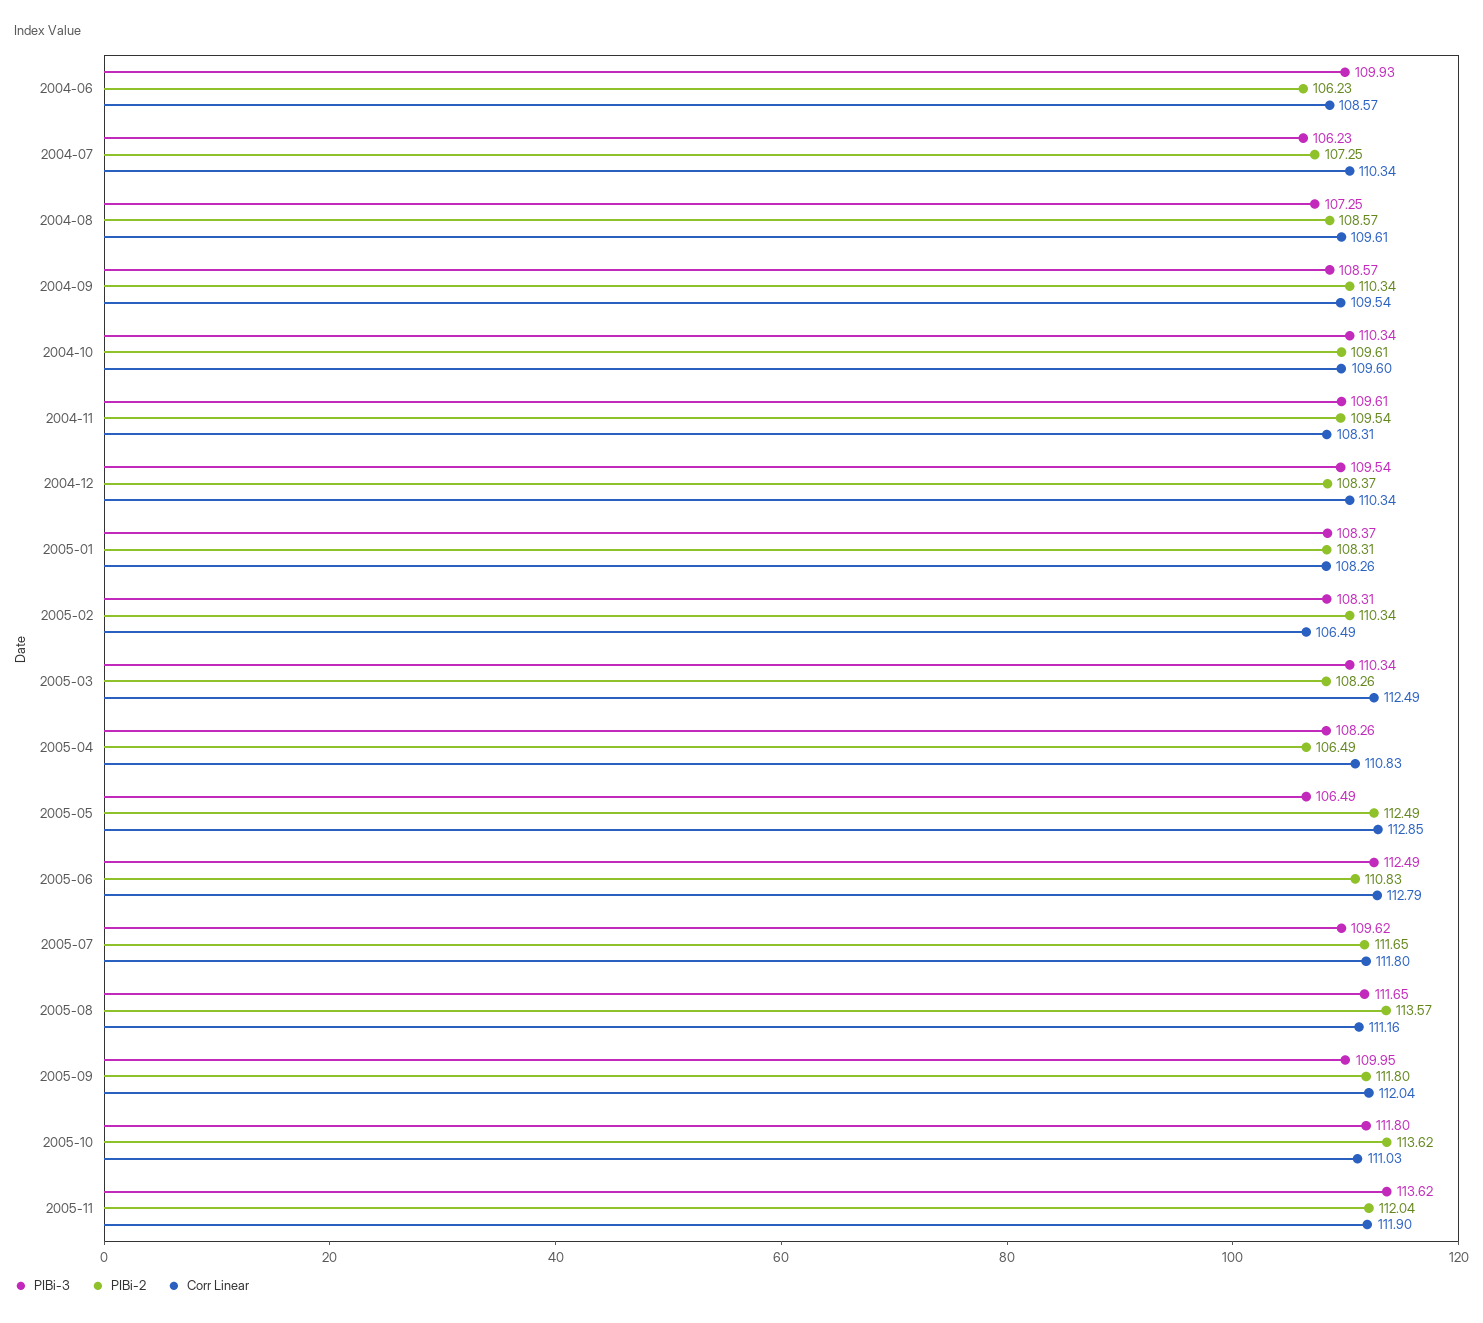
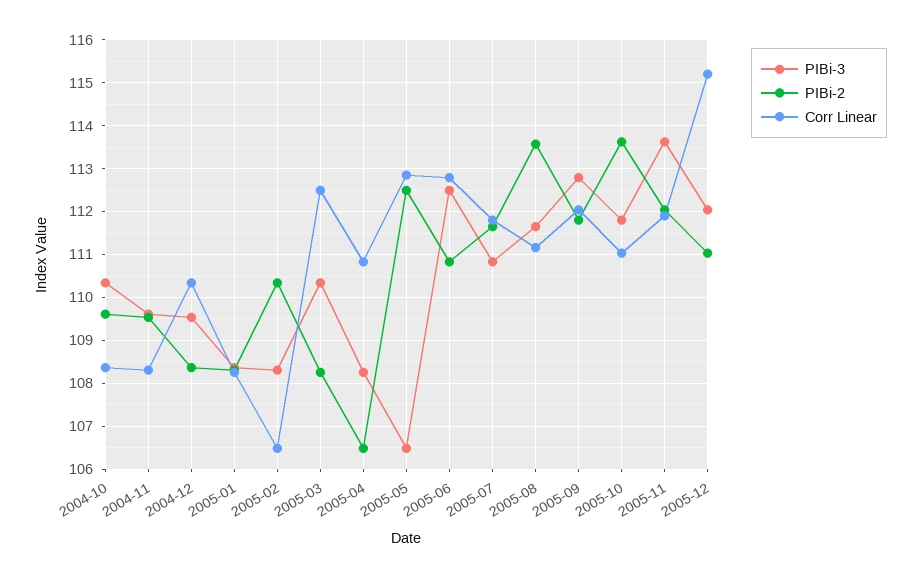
PIBi-3, 2004-06: 109.93 -> none
PIBi-2, 2004-06: 106.23 -> none
Corr Linear, 2004-06: 108.57 -> none
PIBi-3, 2004-07: 106.23 -> none
PIBi-2, 2004-07: 107.25 -> none
Corr Linear, 2004-07: 110.34 -> none
PIBi-3, 2004-08: 107.25 -> none
PIBi-2, 2004-08: 108.57 -> none
Corr Linear, 2004-08: 109.61 -> none
PIBi-3, 2004-09: 108.57 -> none
PIBi-2, 2004-09: 110.34 -> none
Corr Linear, 2004-09: 109.54 -> none
Corr Linear, 2004-10: 109.6 -> 108.4
PIBi-3, 2005-07: 109.62 -> 110.8
PIBi-3, 2005-09: 109.95 -> 112.8
PIBi-3, 2005-12: none -> 112
PIBi-2, 2005-12: none -> 111
Corr Linear, 2005-12: none -> 115.2

